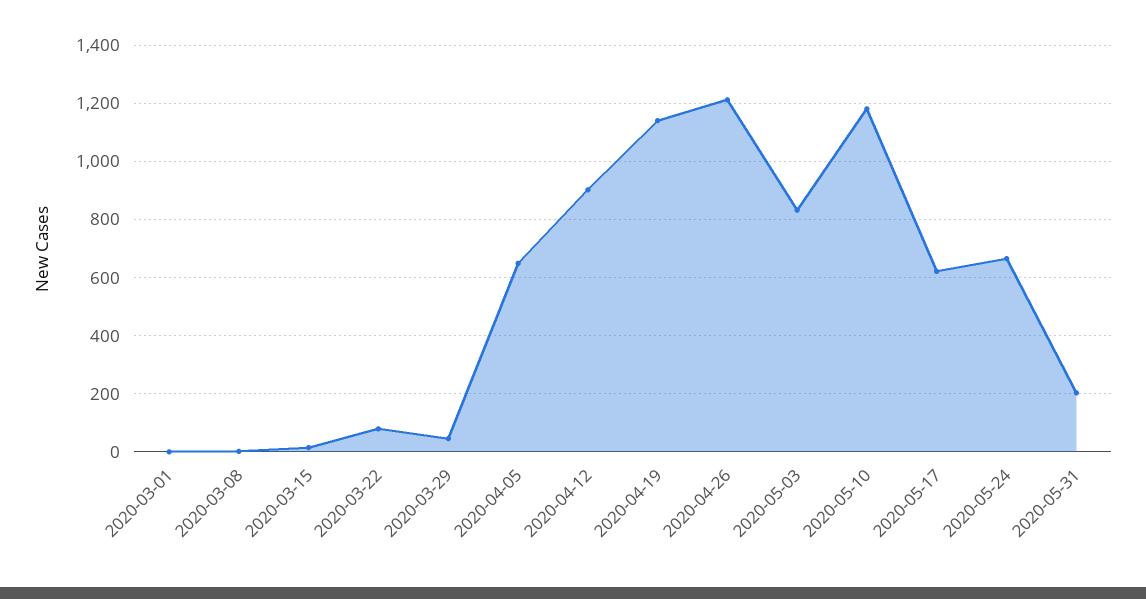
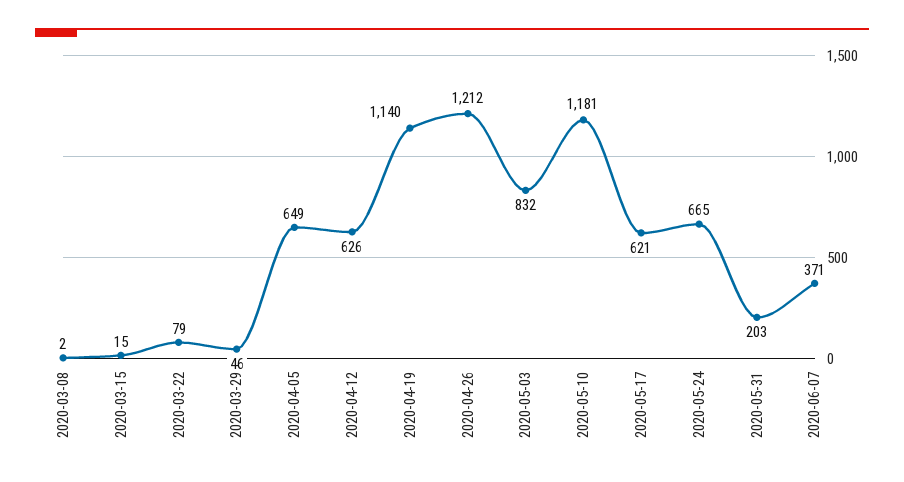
2020-03-01: 0 -> none
2020-04-12: 900 -> 626
2020-06-07: none -> 371

